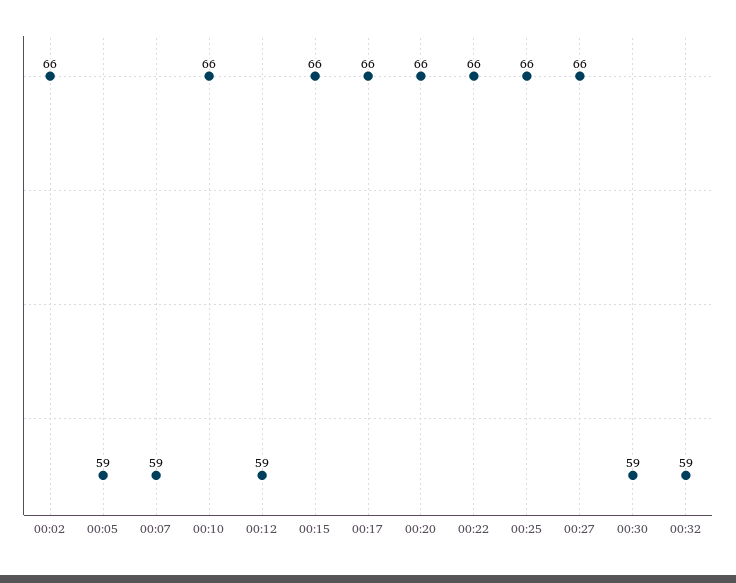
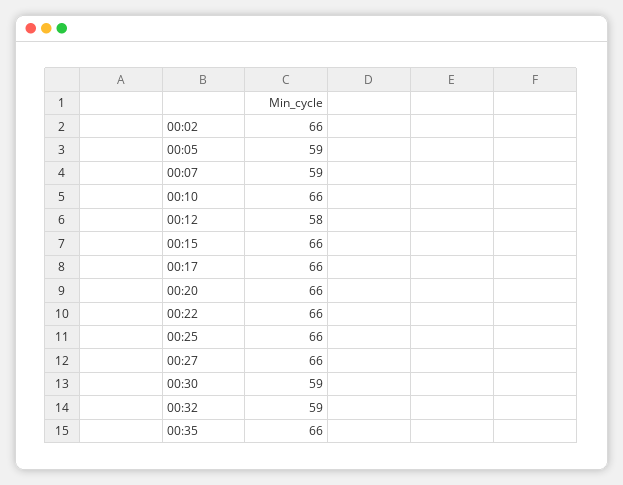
00:12: 59 -> 58
00:35: none -> 66

